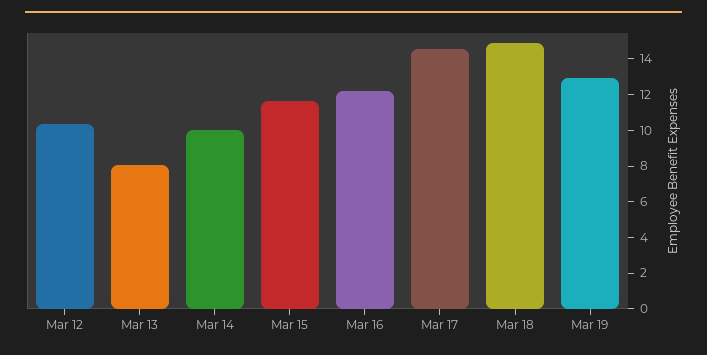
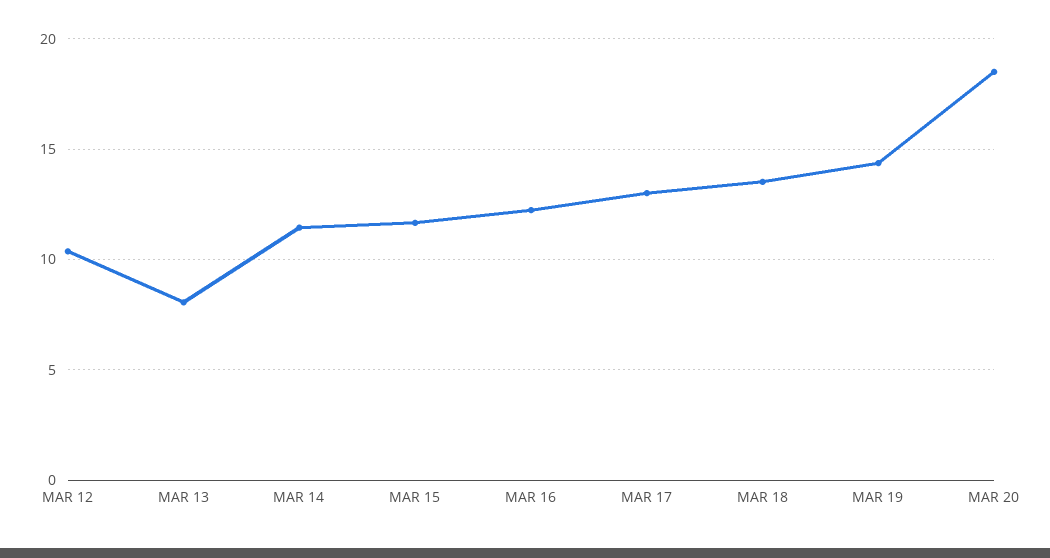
Mar 14: 10 -> 11.5
Mar 17: 14.5 -> 13
Mar 18: 15 -> 13.5
Mar 19: 13 -> 14.5
MAR 20: none -> 18.5

